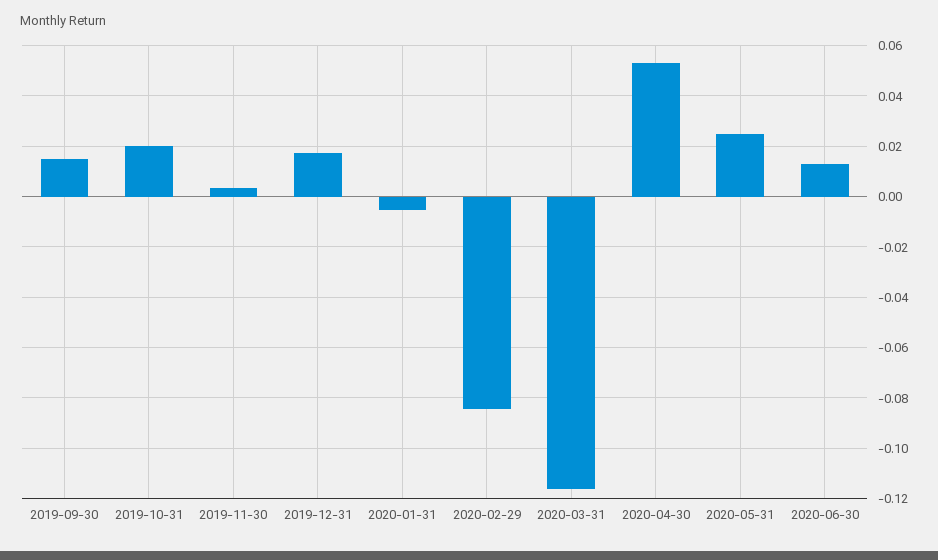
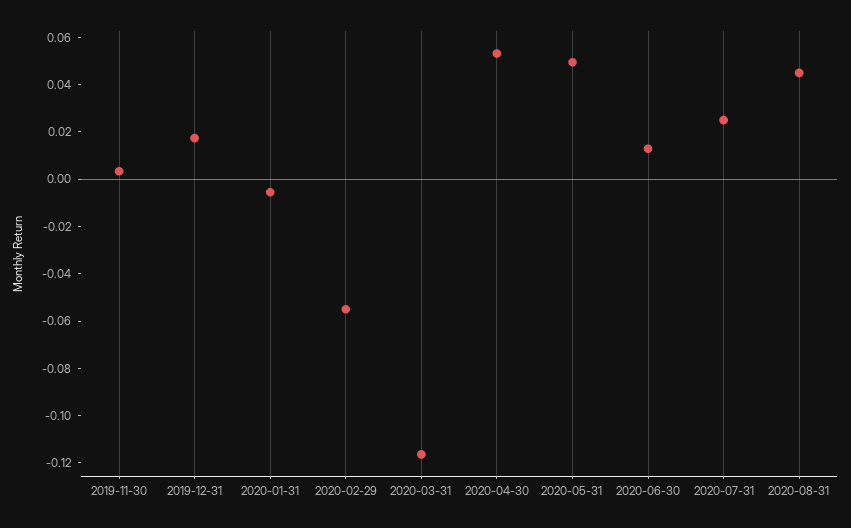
2019-09-30: 0.015 -> none
2019-10-31: 0.02 -> none
2020-02-29: -0.085 -> -0.055
2020-05-31: 0.025 -> 0.05
2020-07-31: none -> 0.025
2020-08-31: none -> 0.045

